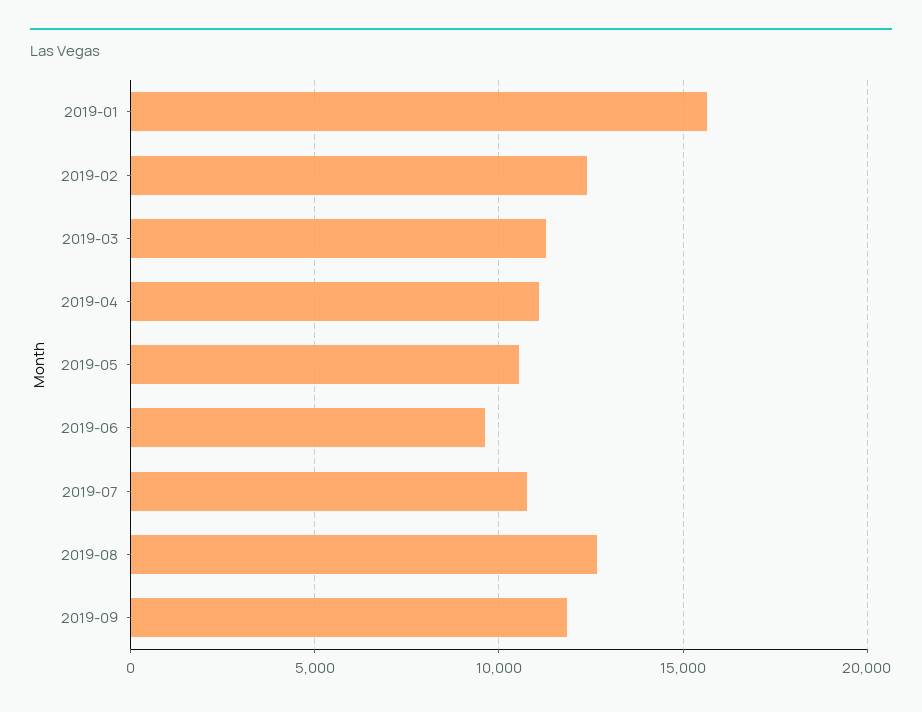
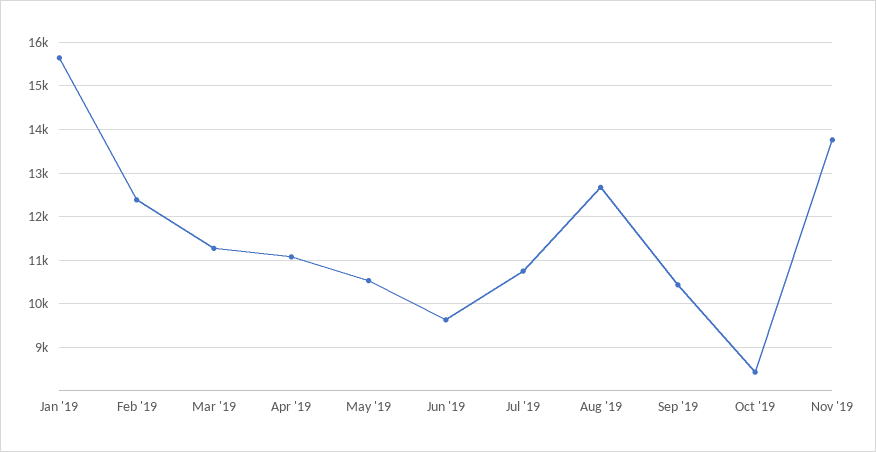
2019-09: 12000 -> 10400
Oct '19: none -> 8400
Nov '19: none -> 13800

